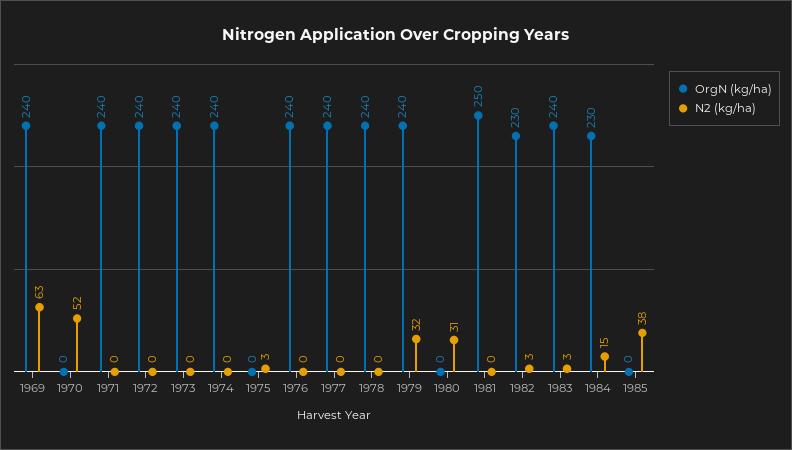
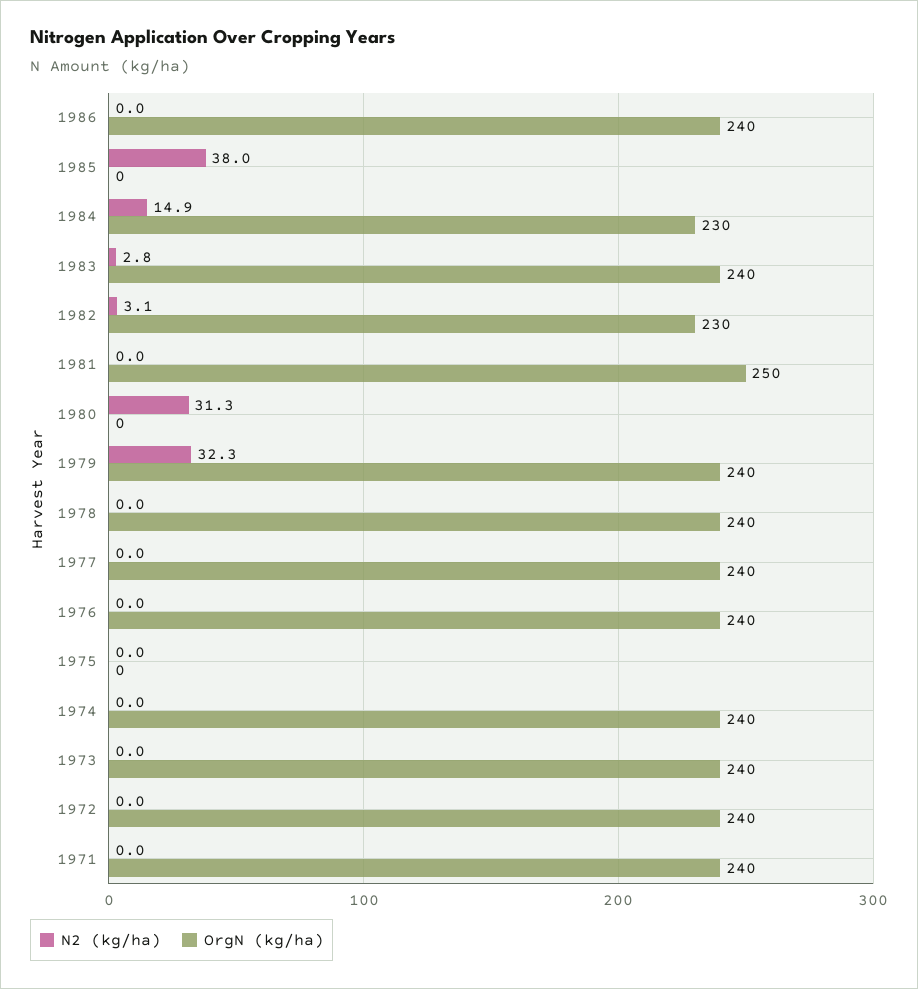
OrgN (kg/ha), 1969: 240 -> none
N2 (kg/ha), 1969: 63 -> none
OrgN (kg/ha), 1970: 0 -> none
N2 (kg/ha), 1970: 52 -> none
N2 (kg/ha), 1975: 3 -> 0
N2 (kg/ha), 1986: none -> 0
OrgN (kg/ha), 1986: none -> 240

